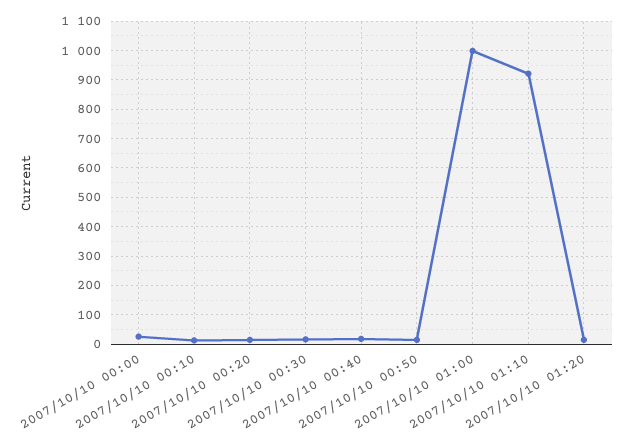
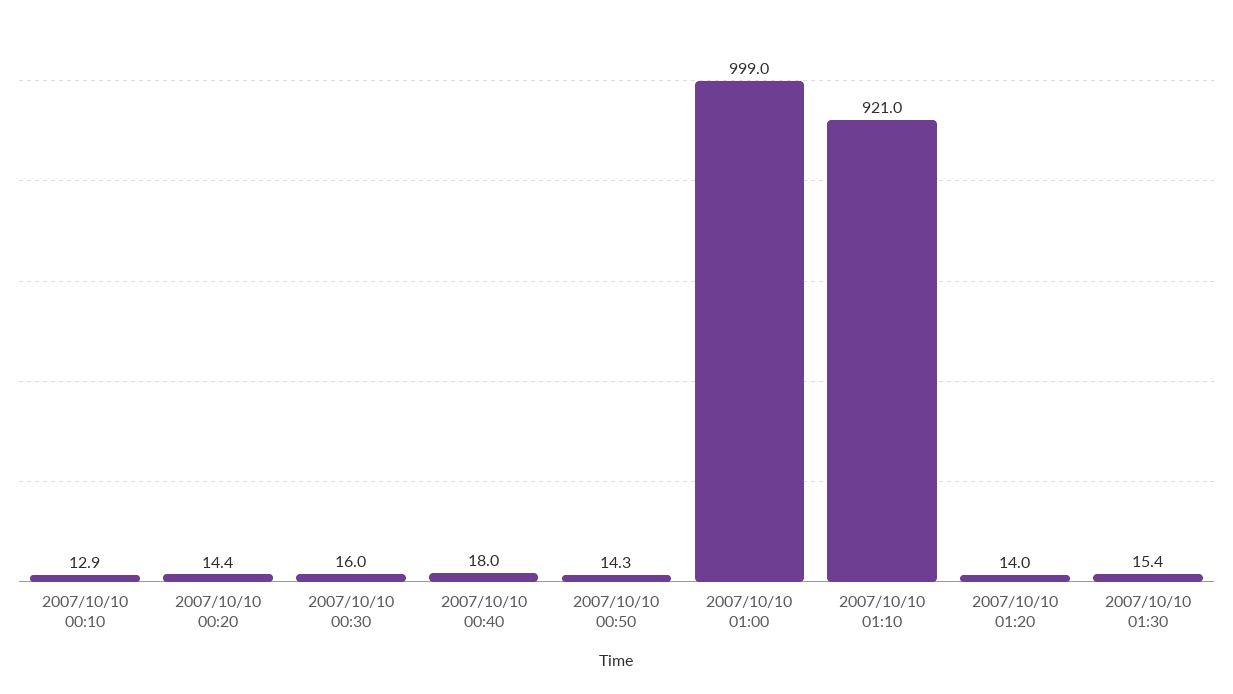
2007/10/10 00:00: 25 -> none
2007/10/10 01:30: none -> 15.4

